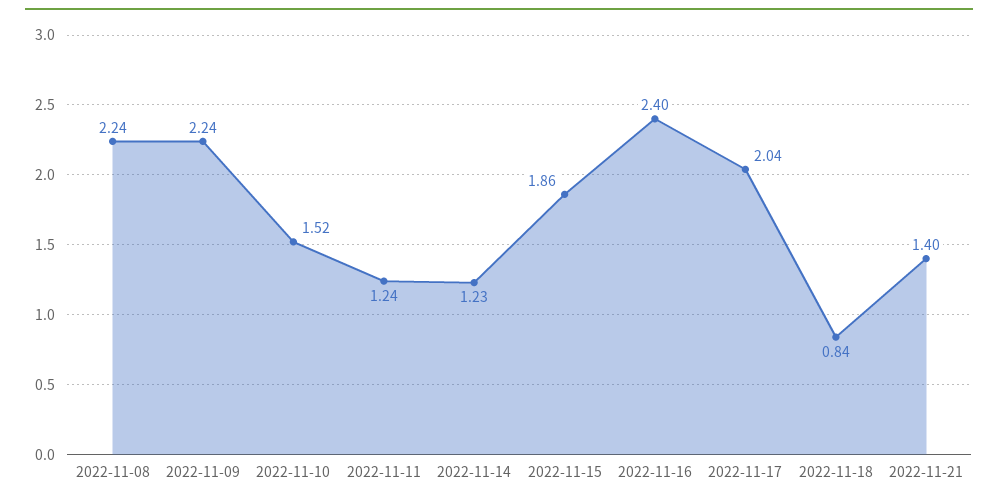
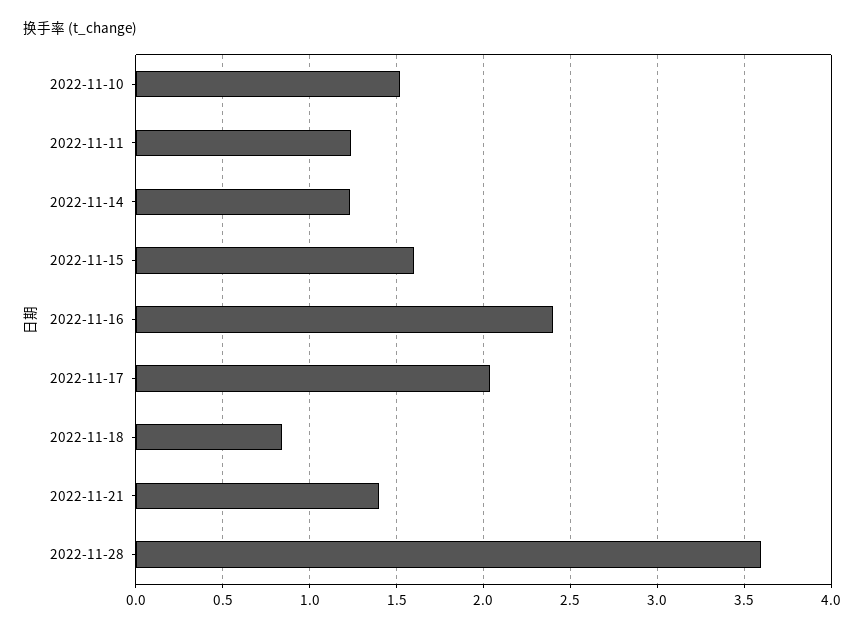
2022-11-08: 2.24 -> none
2022-11-09: 2.24 -> none
2022-11-15: 1.86 -> 1.6
2022-11-28: none -> 3.6

